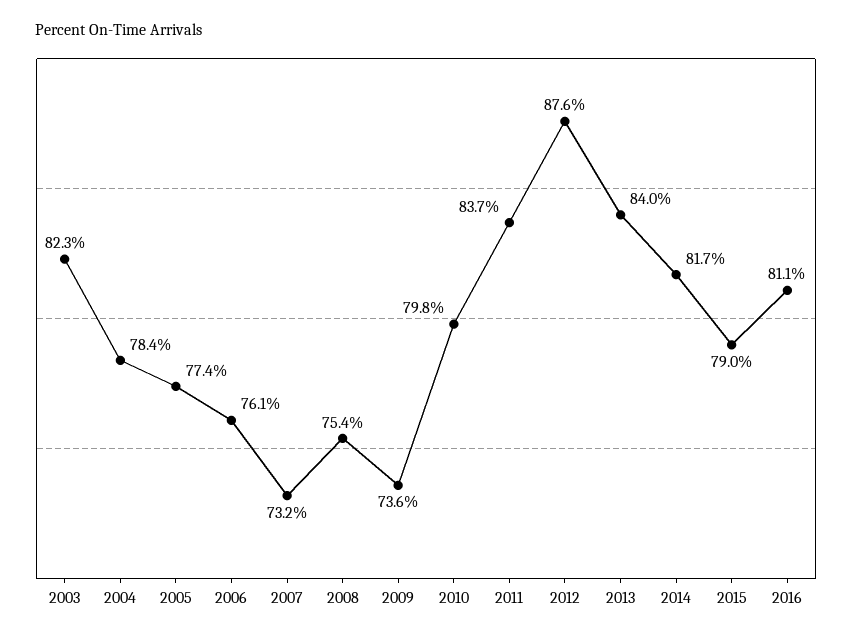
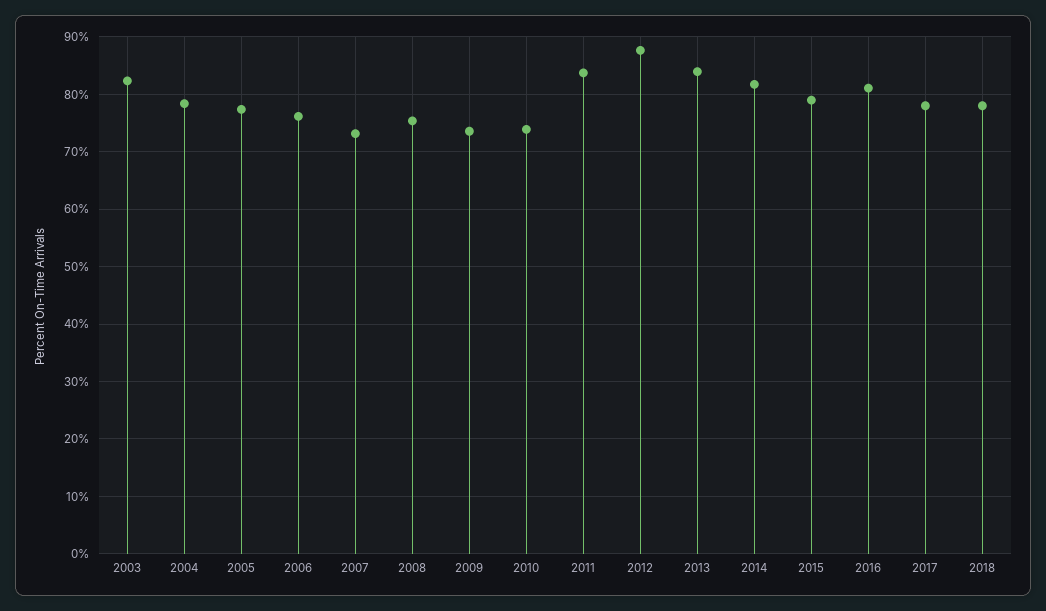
2010: 79.8 -> 74
2017: none -> 78
2018: none -> 78

